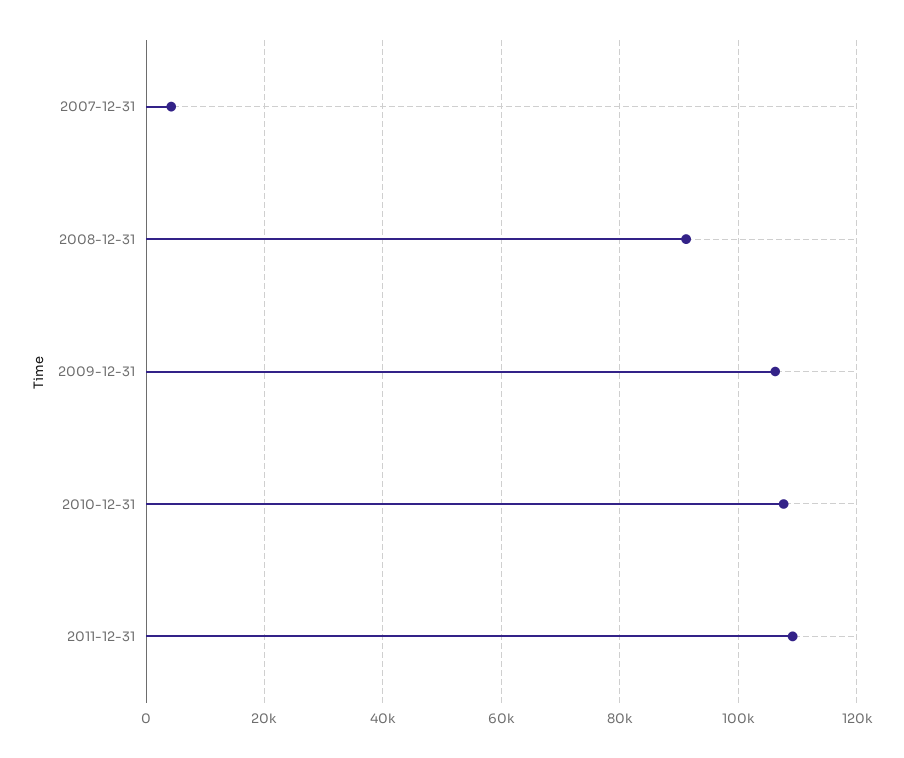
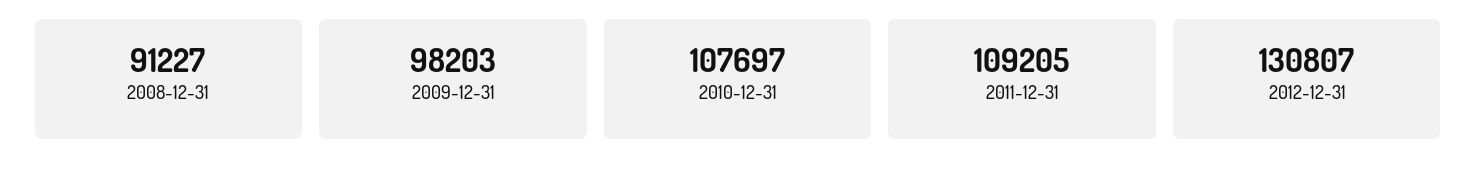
2007-12-31: 4000 -> none
2009-12-31: 106000 -> 98203
2012-12-31: none -> 130807

